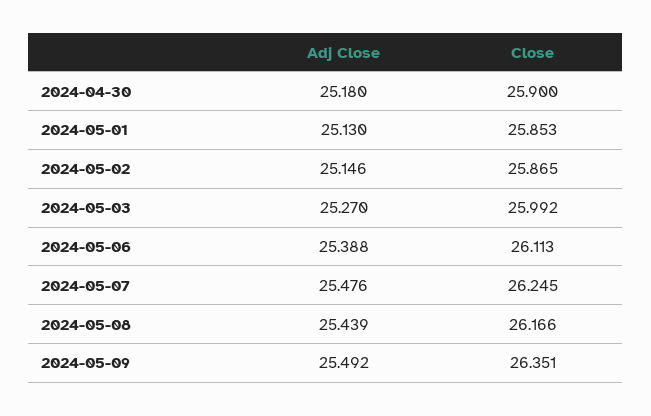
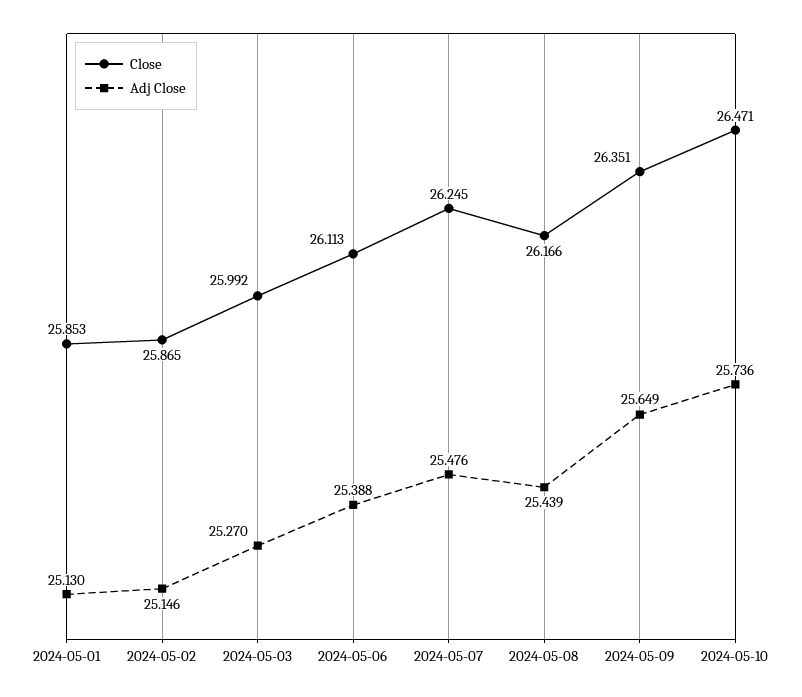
Adj Close, 2024-04-30: 25.18 -> none
Close, 2024-04-30: 25.9 -> none
Adj Close, 2024-05-09: 25.492 -> 25.649
Close, 2024-05-10: none -> 26.471
Adj Close, 2024-05-10: none -> 25.736

